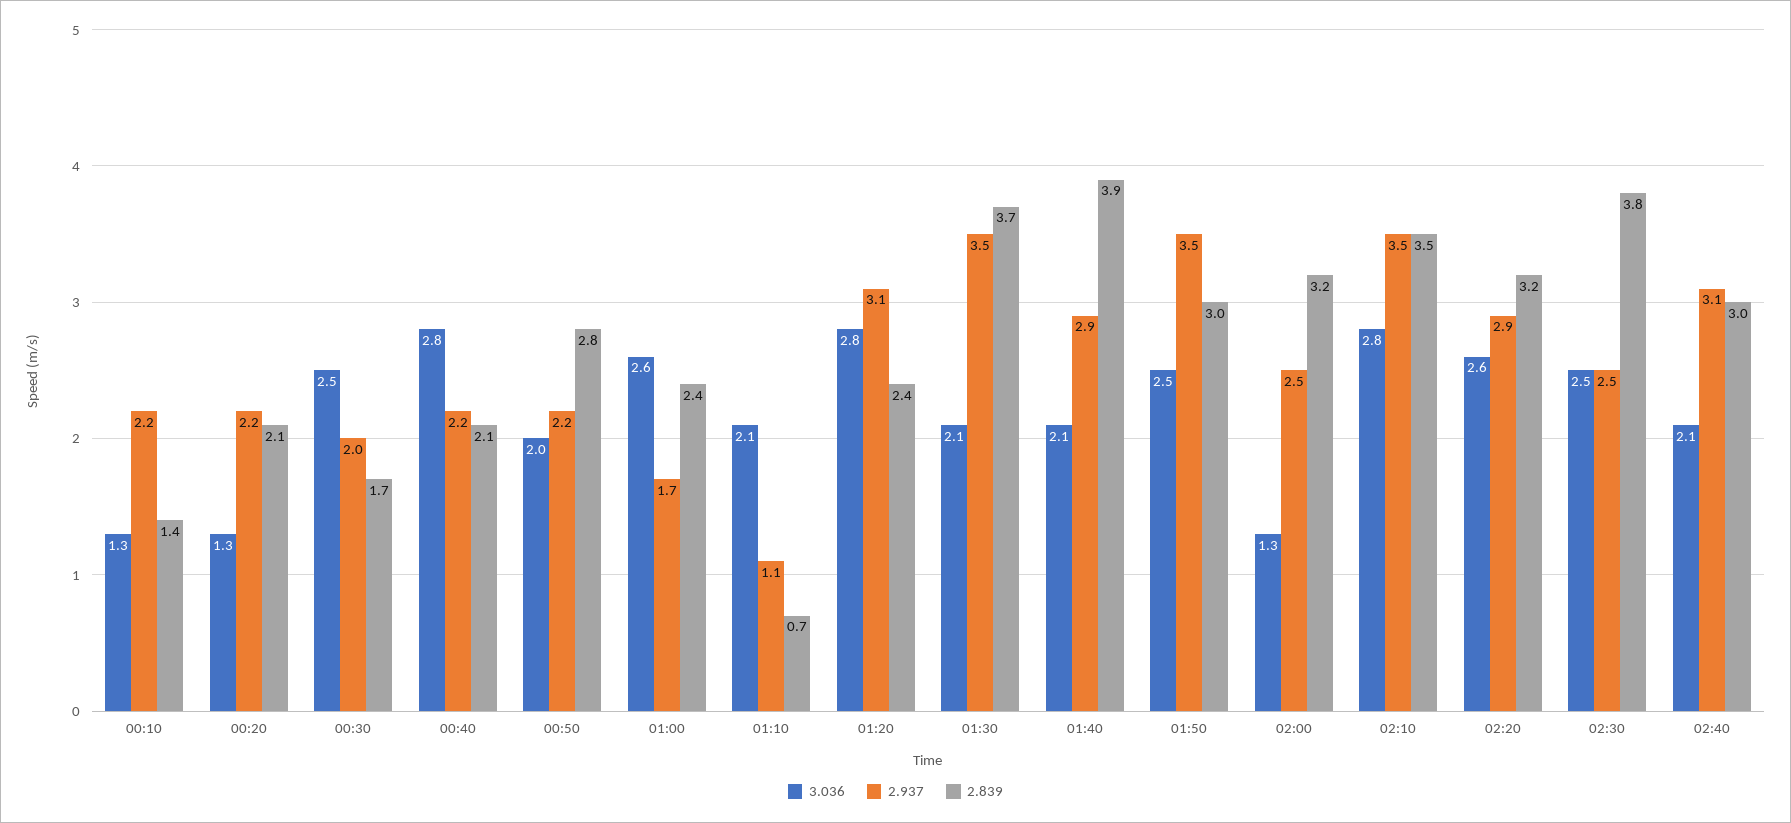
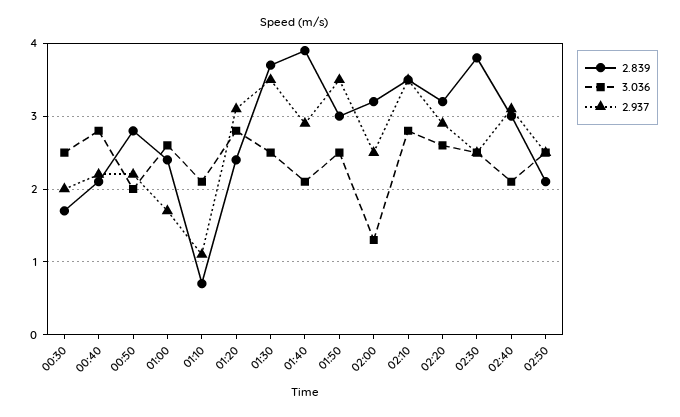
3.036, 00:10: 1.3 -> none
2.937, 00:10: 2.2 -> none
2.839, 00:10: 1.4 -> none
3.036, 00:20: 1.3 -> none
2.937, 00:20: 2.2 -> none
2.839, 00:20: 2.1 -> none
3.036, 01:30: 2.1 -> 2.5
2.839, 02:50: none -> 2.1
3.036, 02:50: none -> 2.5
2.937, 02:50: none -> 2.5

